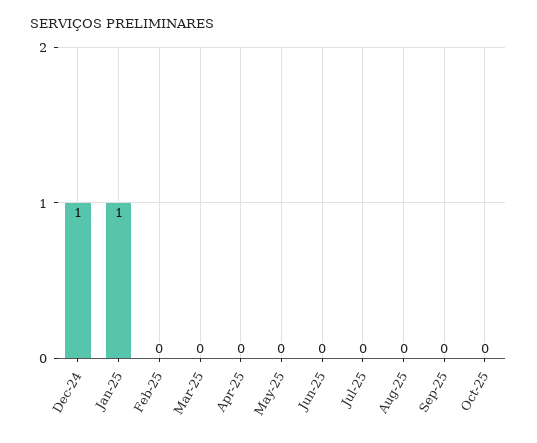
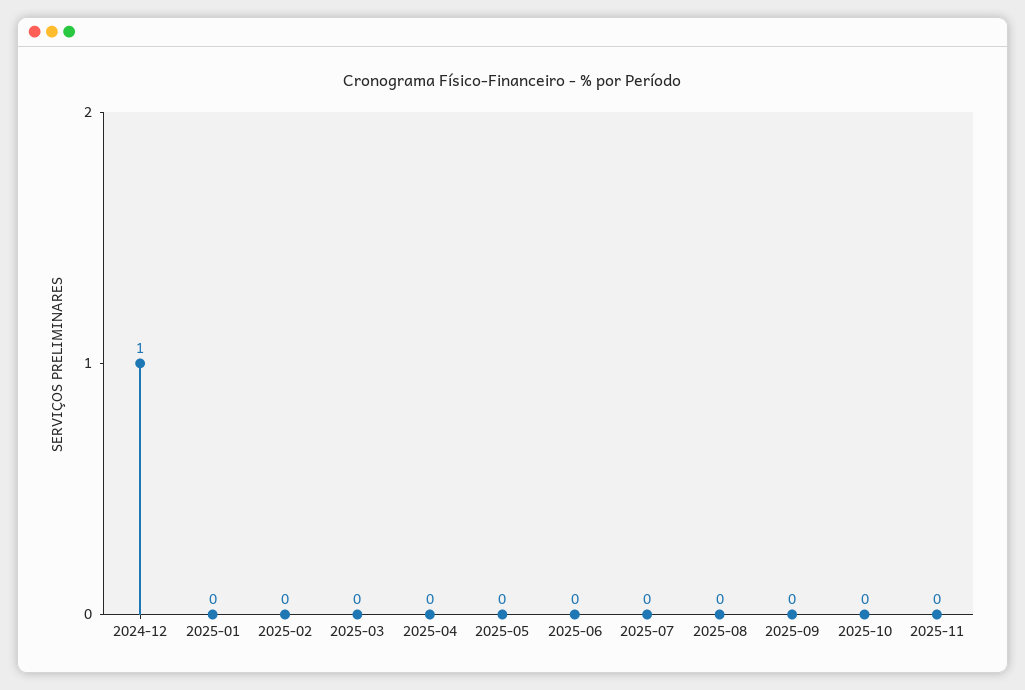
Jan-25: 1 -> 0
2025-11: none -> 0

